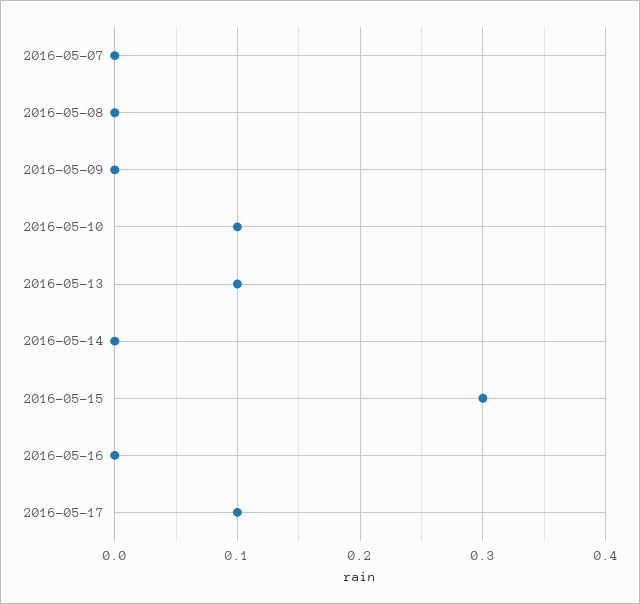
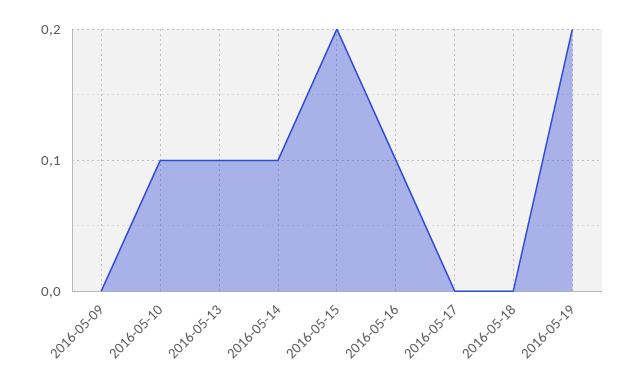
2016-05-07: 0 -> none
2016-05-08: 0 -> none
2016-05-14: 0 -> 0.1
2016-05-15: 0.3 -> 0.2
2016-05-16: 0 -> 0.1
2016-05-17: 0.1 -> 0
2016-05-18: none -> 0
2016-05-19: none -> 0.2

